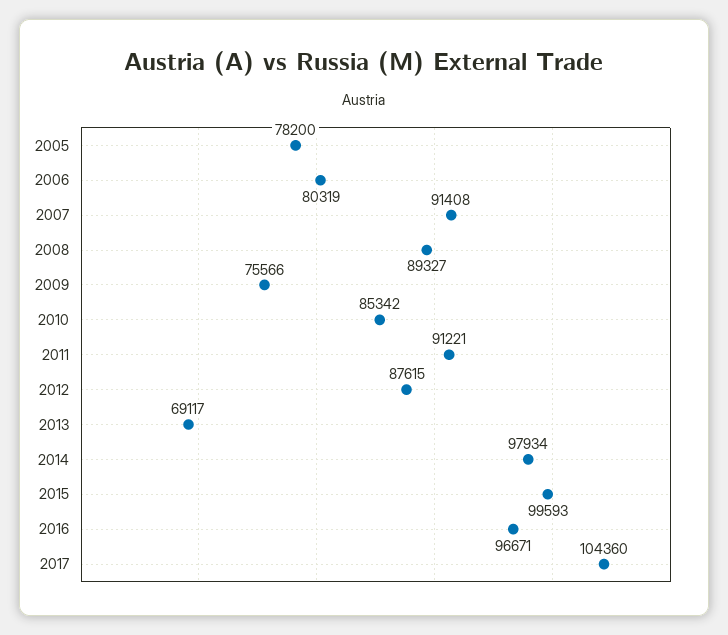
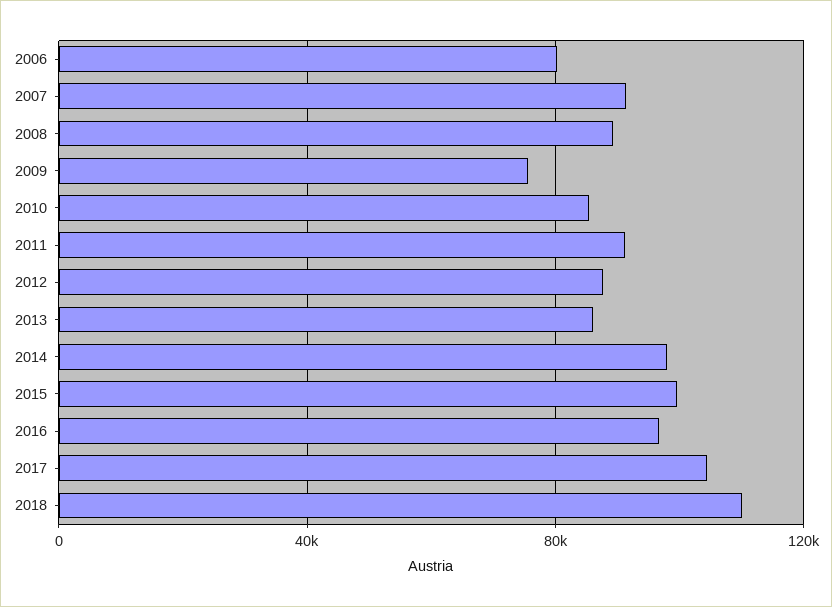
2005: 78200 -> none
2013: 69117 -> 85000
2018: none -> 110000

